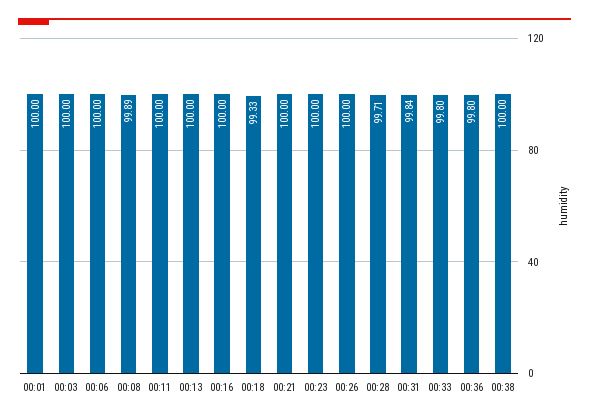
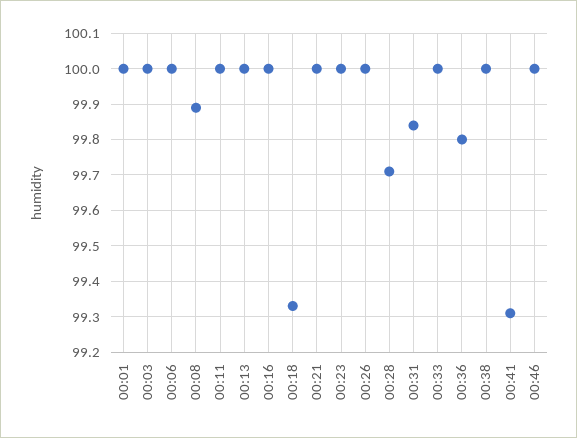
00:33: 99.8 -> 100
00:41: none -> 99.3
00:46: none -> 100

